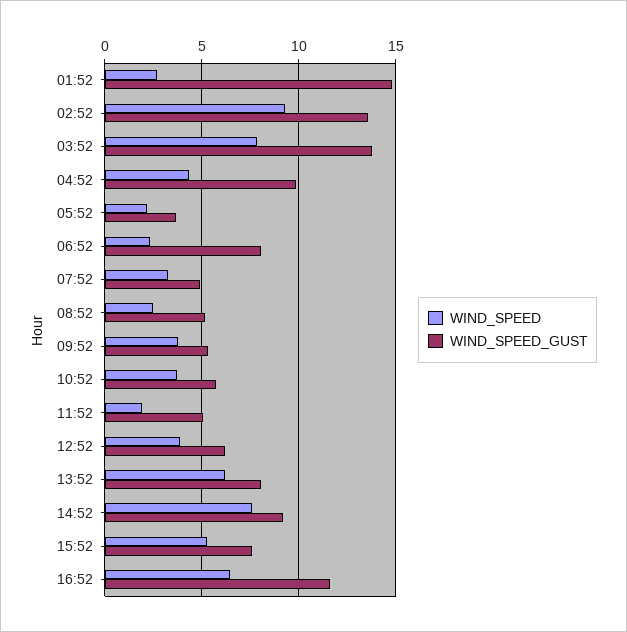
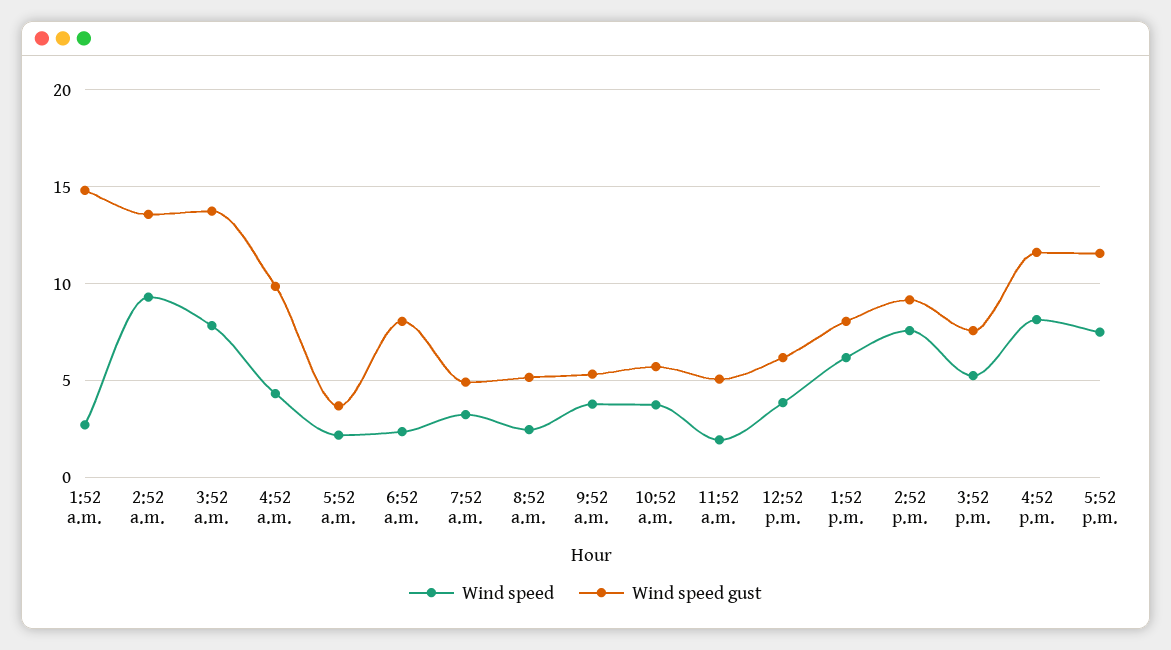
WIND_SPEED, 16:52: 6.5 -> 8
WIND_SPEED, 5:52 p.m.: none -> 7.5
WIND_SPEED_GUST, 5:52 p.m.: none -> 11.5

